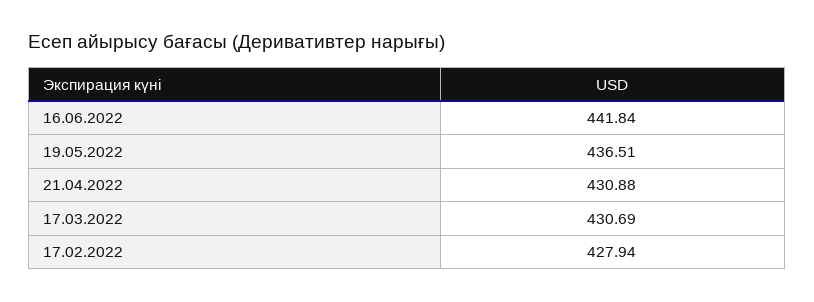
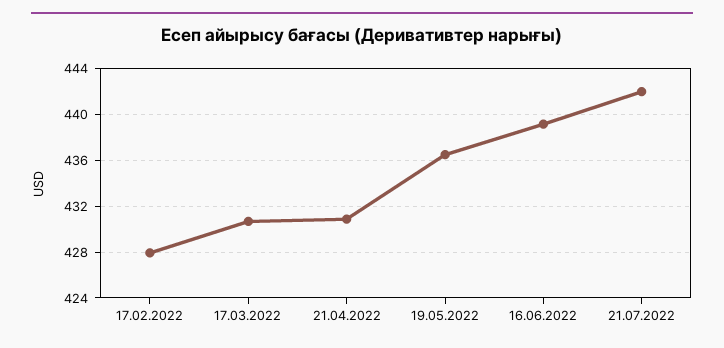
16.06.2022: 441.84 -> 439
21.07.2022: none -> 442

